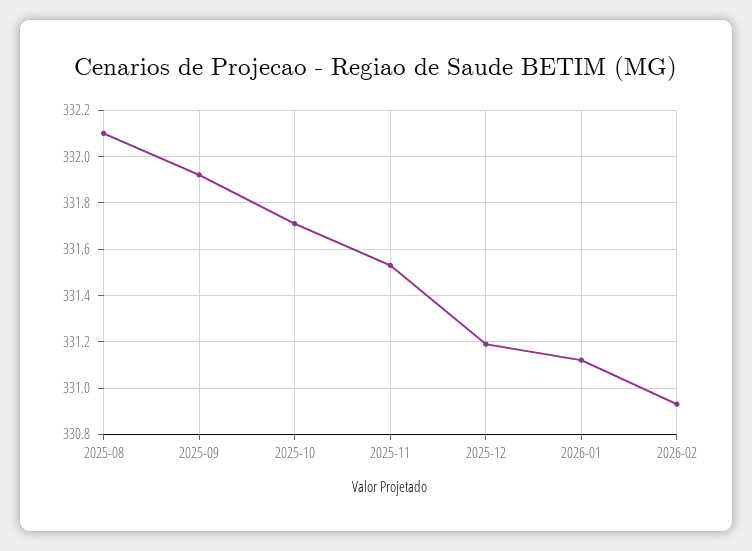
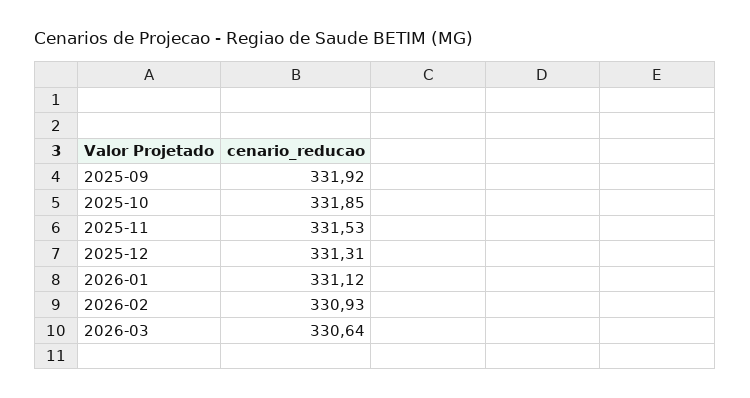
2025-08: 332.1 -> none
2025-10: 331.7 -> 331.85
2025-12: 331.2 -> 331.31
2026-03: none -> 330.64

